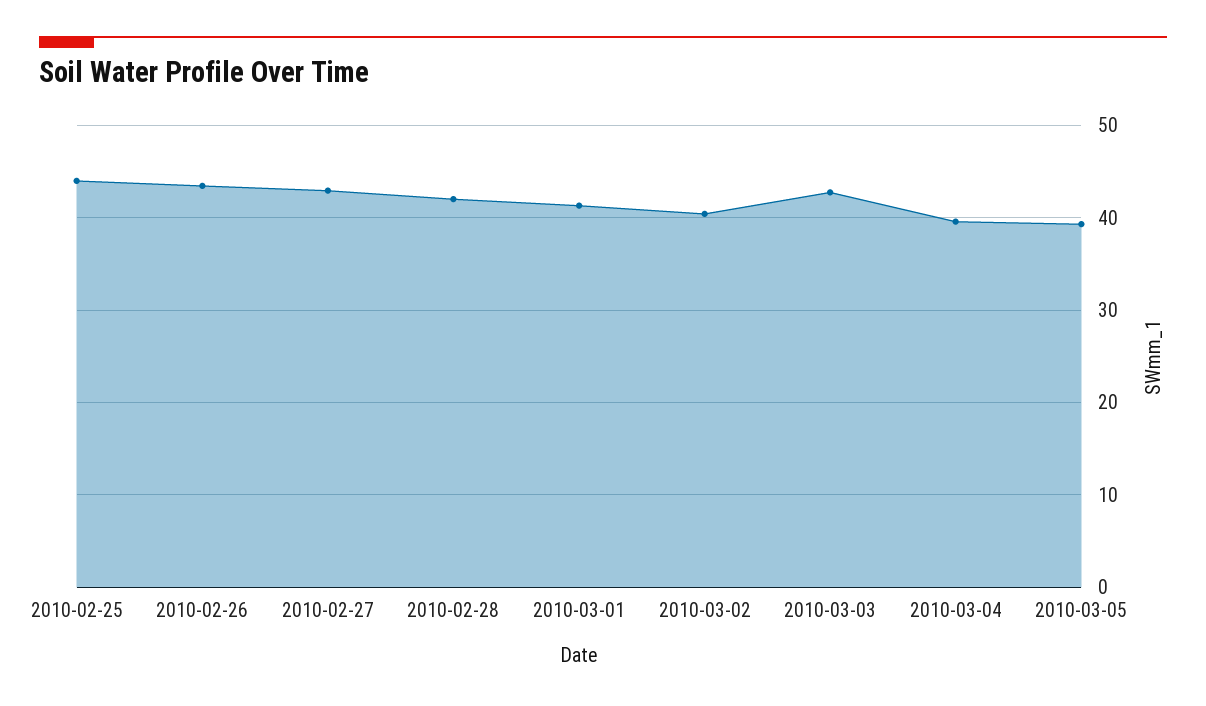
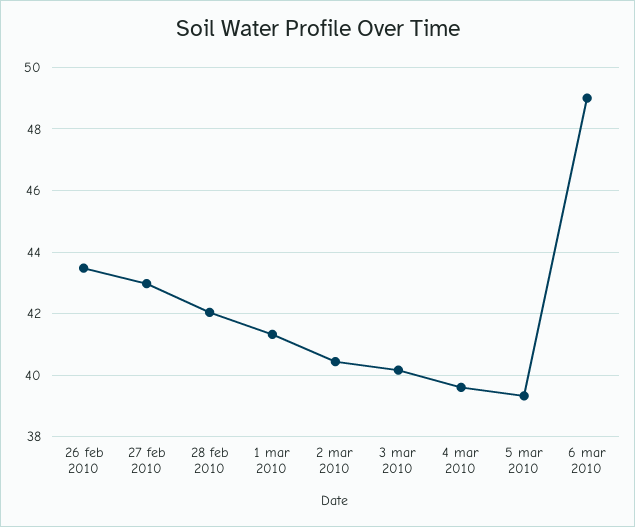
2010-02-25: 44 -> none
2010-03-03: 43 -> 40.2
6 mar 2010: none -> 49

